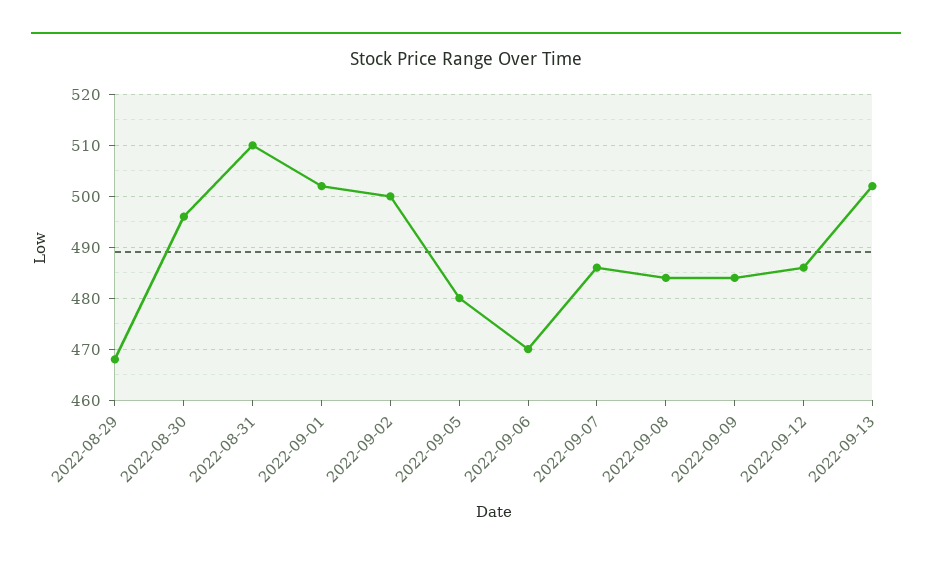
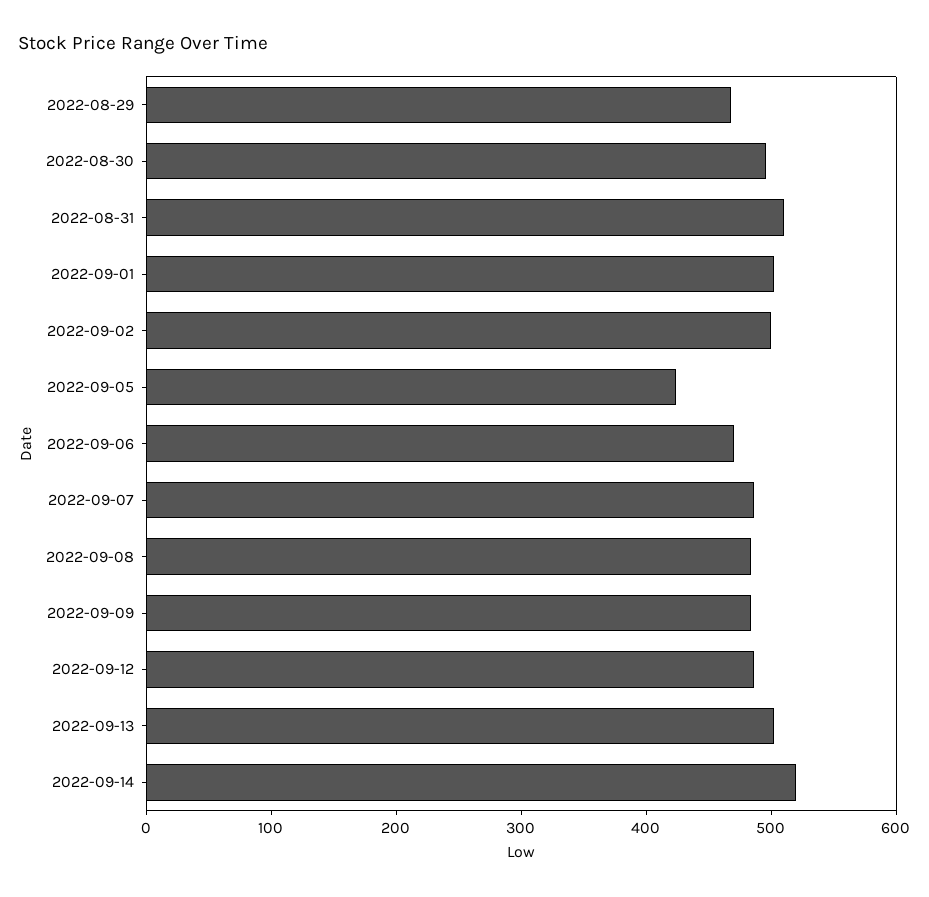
2022-09-05: 480 -> 420
2022-09-14: none -> 520

